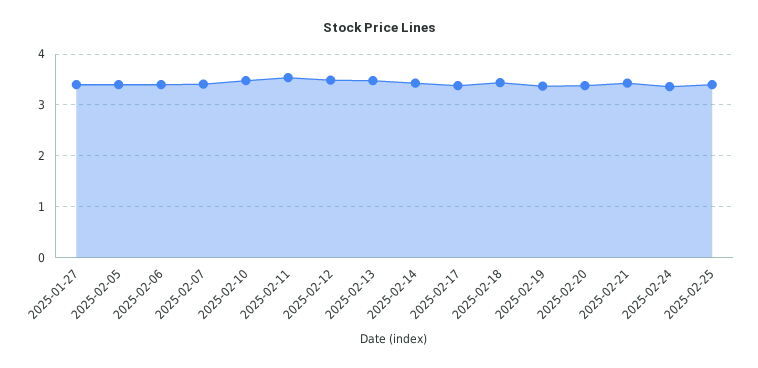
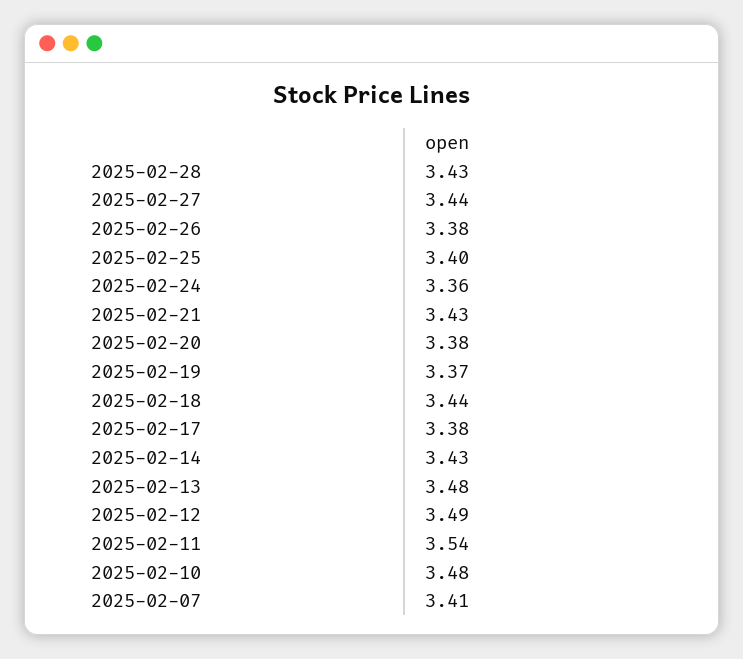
2025-01-27: 3.4 -> none
2025-02-05: 3.4 -> none
2025-02-06: 3.4 -> none
2025-02-28: none -> 3.43
2025-02-27: none -> 3.44
2025-02-26: none -> 3.38

